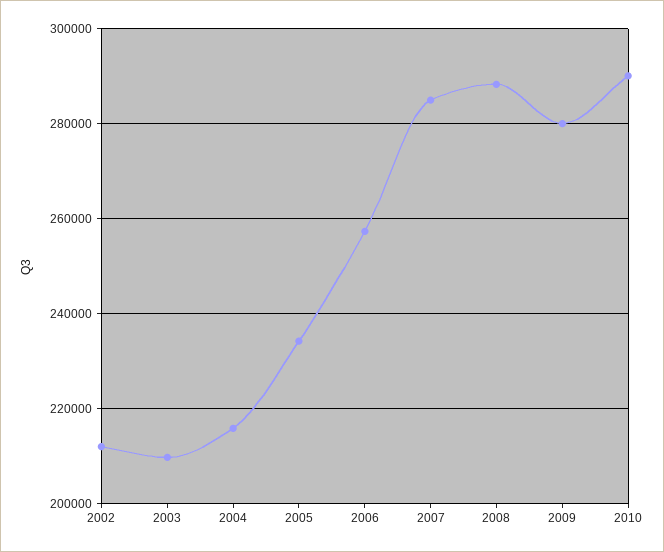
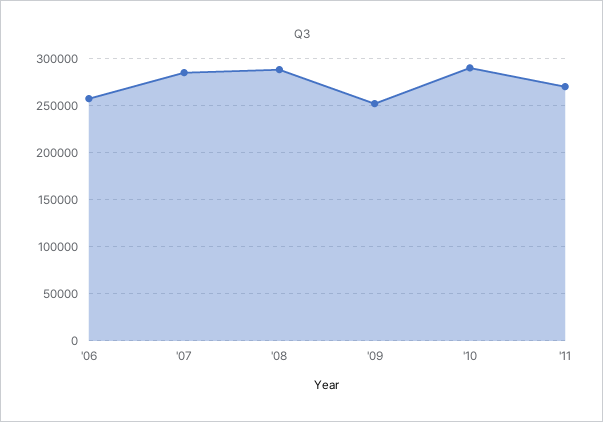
2002: 212000 -> none
2003: 210000 -> none
2004: 216000 -> none
2005: 234000 -> none
2009: 280000 -> 250000
'11: none -> 270000

